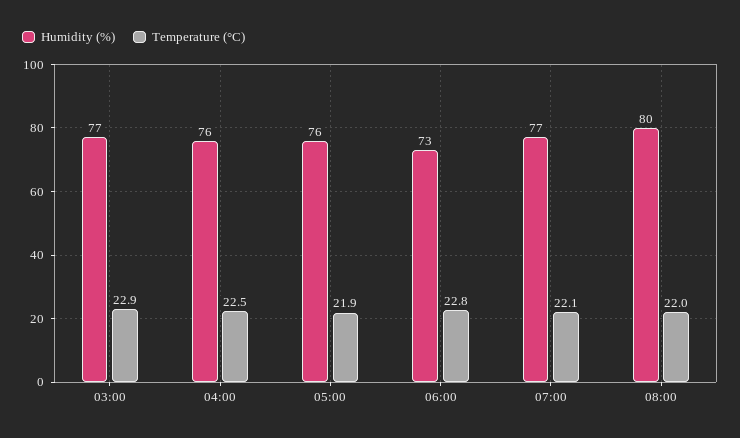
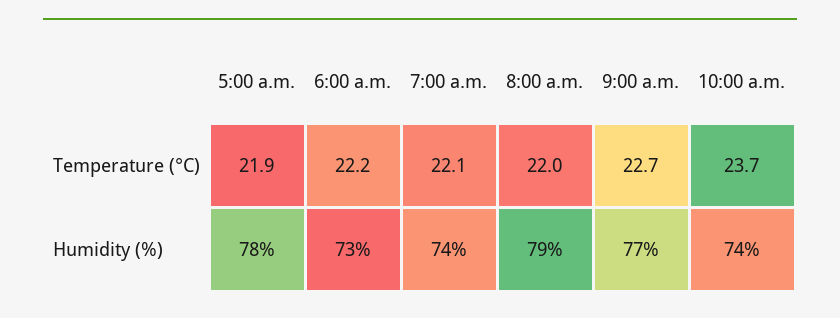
Humidity (%), 03:00: 77 -> none
Temperature (°C), 03:00: 22.9 -> none
Humidity (%), 04:00: 76 -> none
Temperature (°C), 04:00: 22.5 -> none
Humidity (%), 05:00: 76 -> 78
Temperature (°C), 06:00: 22.8 -> 22.2
Humidity (%), 07:00: 77 -> 74
Humidity (%), 08:00: 80 -> 79
Temperature (°C), 9:00 a.m.: none -> 22.7
Temperature (°C), 10:00 a.m.: none -> 23.7
Humidity (%), 9:00 a.m.: none -> 77
Humidity (%), 10:00 a.m.: none -> 74

